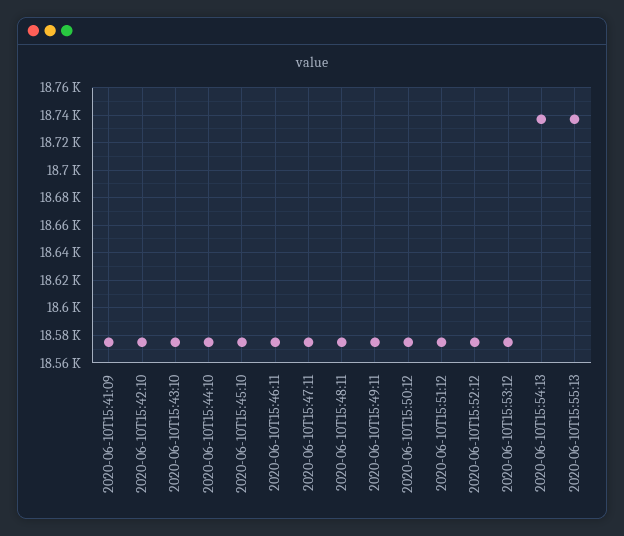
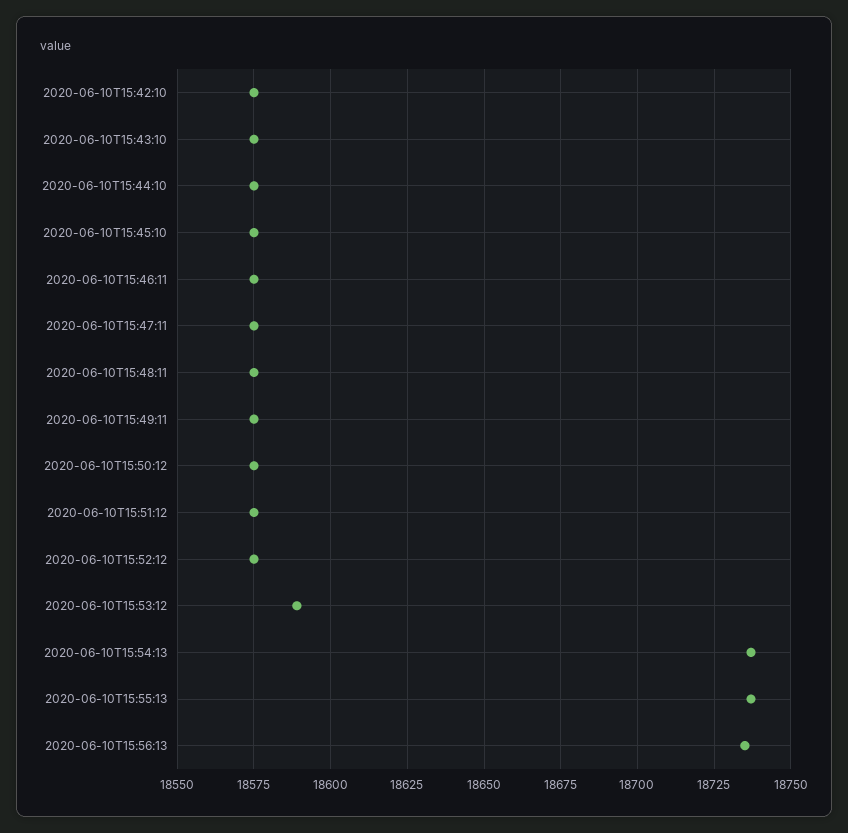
2020-06-10T15:41:09: 18575 -> none
2020-06-10T15:53:12: 18575 -> 18590
2020-06-10T15:56:13: none -> 18735

